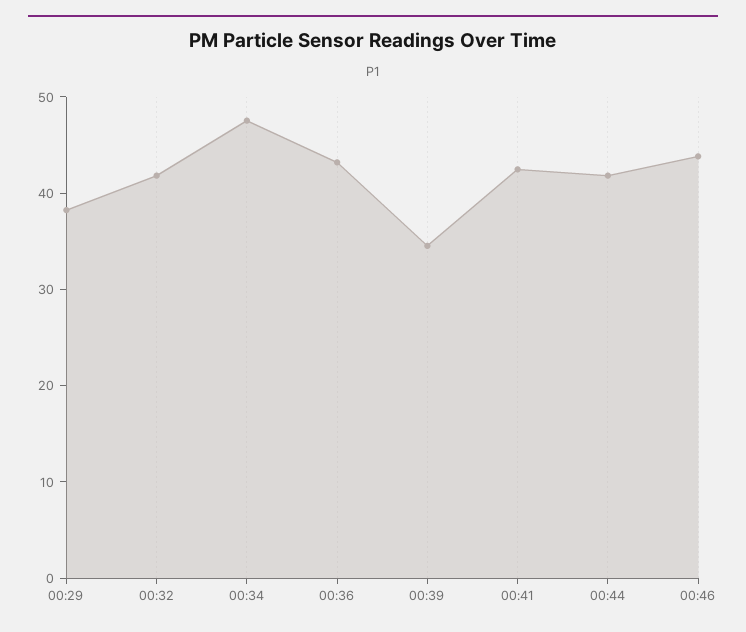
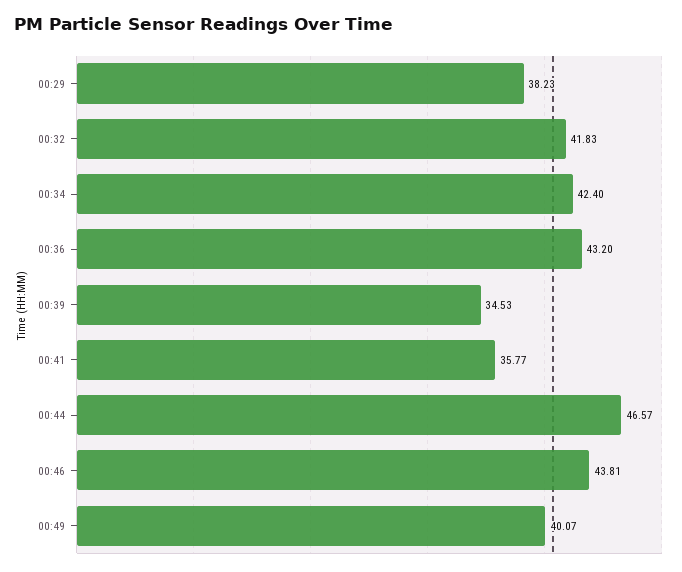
00:34: 48 -> 42.4
00:41: 42 -> 35.77
00:44: 42 -> 46.57
00:49: none -> 40.07

